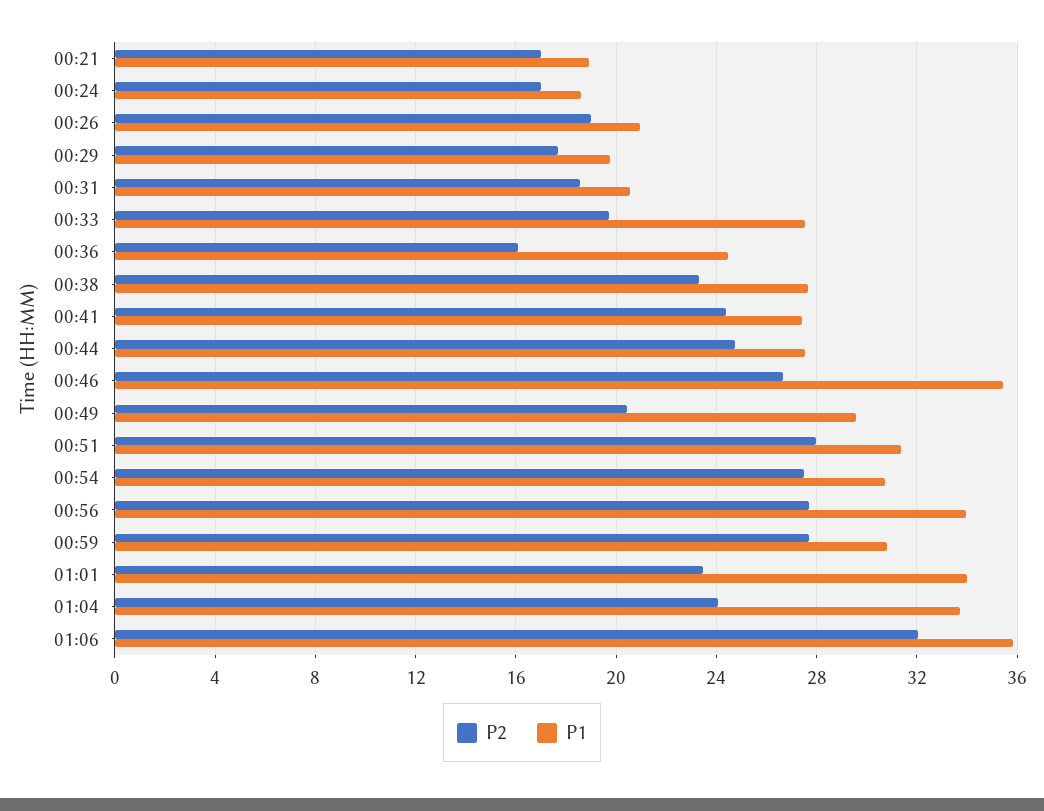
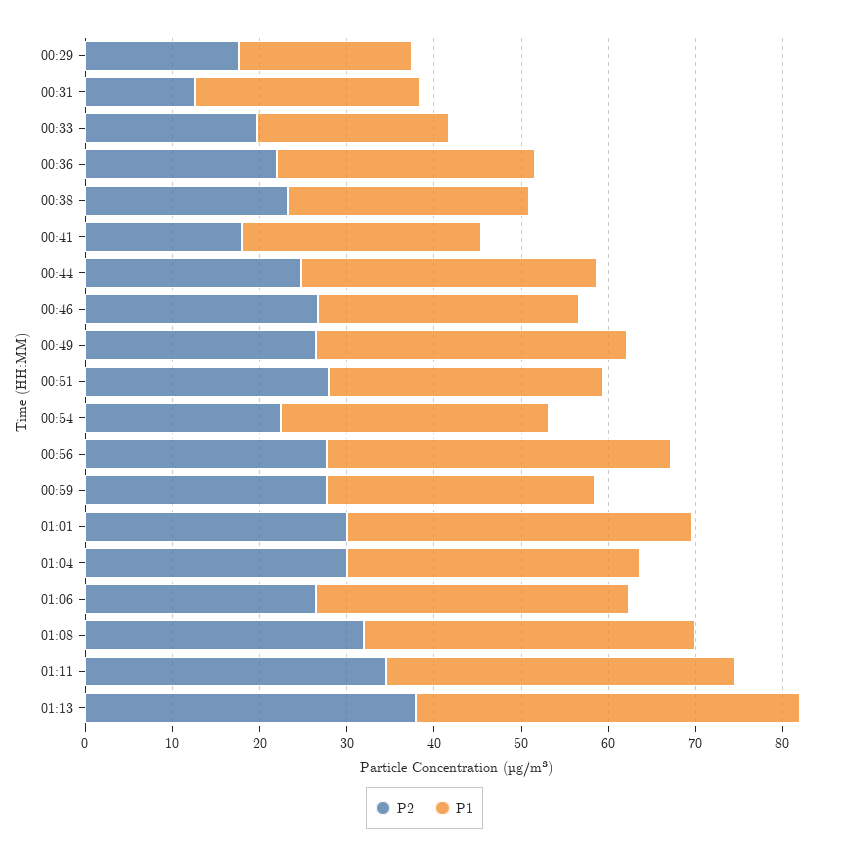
P2, 00:21: 17 -> none
P1, 00:21: 19 -> none
P2, 00:24: 17 -> none
P1, 00:24: 18.5 -> none
P2, 00:26: 19 -> none
P1, 00:26: 21 -> none
P2, 00:31: 18.5 -> 12
P1, 00:31: 20.5 -> 26
P1, 00:33: 27.5 -> 22
P2, 00:36: 16 -> 22
P1, 00:36: 24.5 -> 30
P2, 00:41: 24.5 -> 18
P1, 00:44: 27.5 -> 34
P1, 00:46: 35.5 -> 30
P2, 00:49: 20.5 -> 26
P1, 00:49: 29.5 -> 36
P2, 00:54: 27.5 -> 22
P1, 00:56: 34 -> 40
P2, 01:01: 23.5 -> 30
P1, 01:01: 34 -> 40
P2, 01:04: 24 -> 30
P2, 01:06: 32 -> 26
P2, 01:08: none -> 32
P1, 01:08: none -> 38
P2, 01:11: none -> 34
P1, 01:11: none -> 40
P2, 01:13: none -> 38
P1, 01:13: none -> 44

